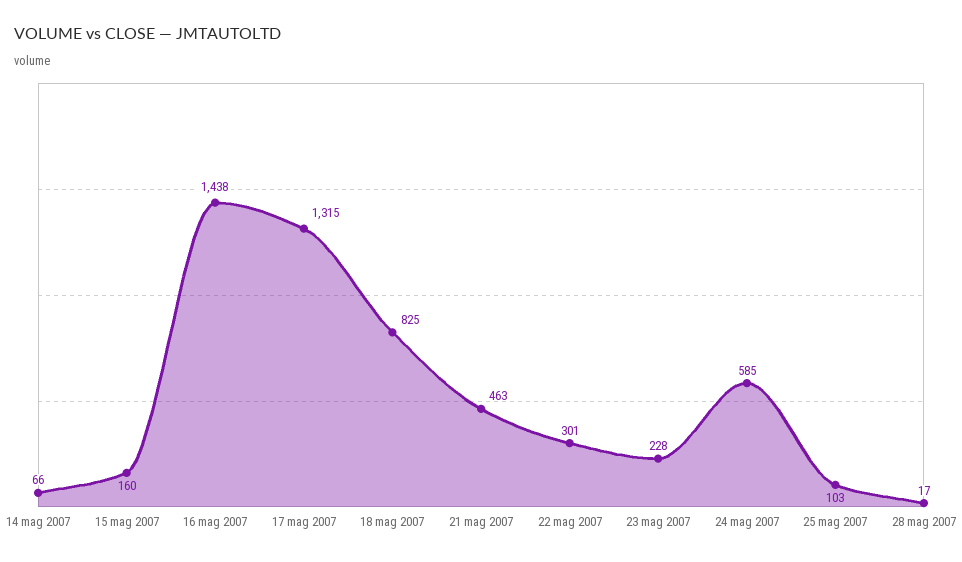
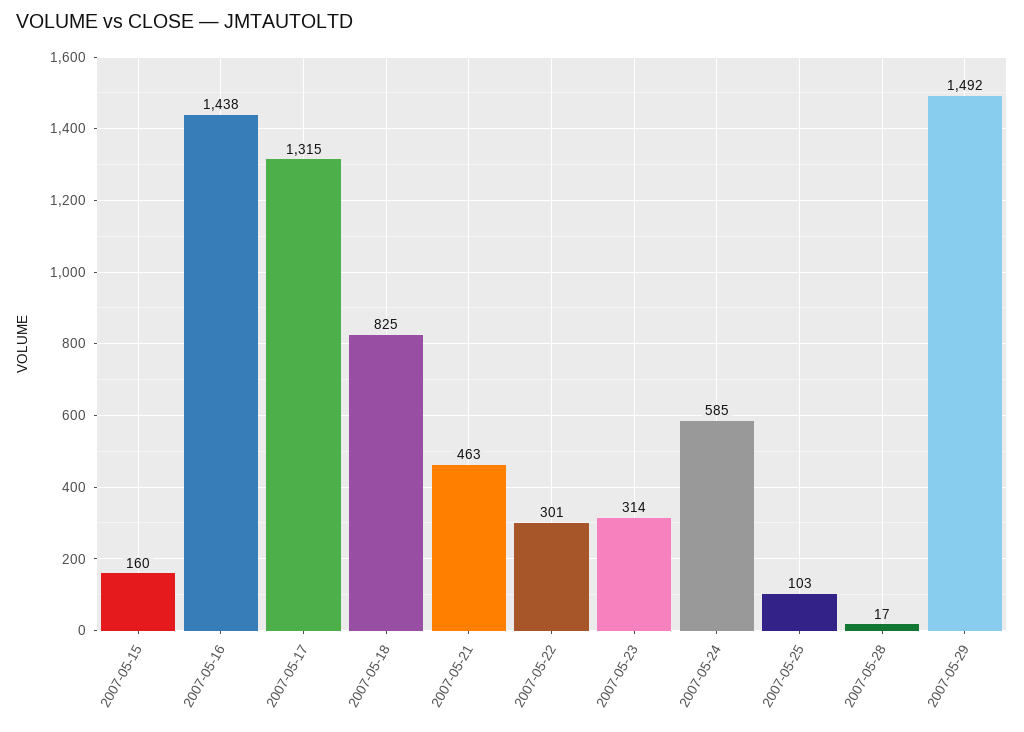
14 mag 2007: 66 -> none
23 mag 2007: 228 -> 314
2007-05-29: none -> 1492

